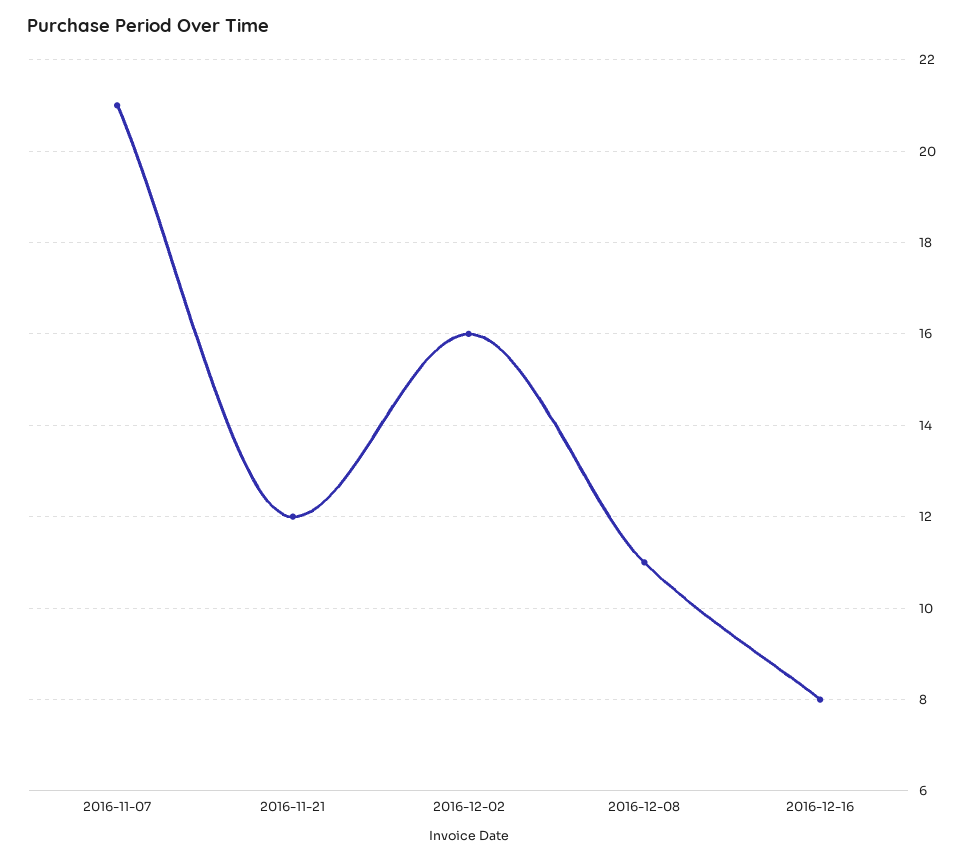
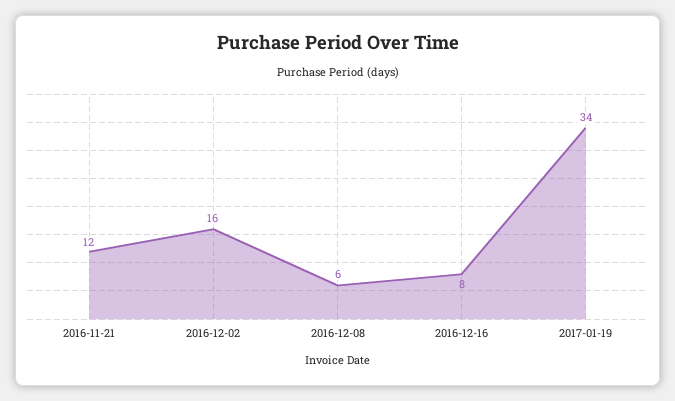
2016-11-07: 21 -> none
2016-12-08: 11 -> 6
2017-01-19: none -> 34

